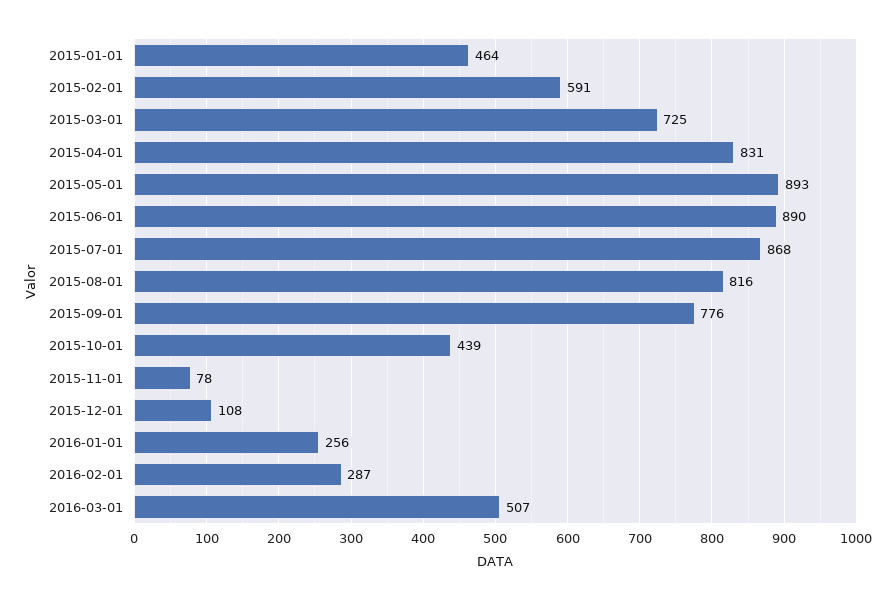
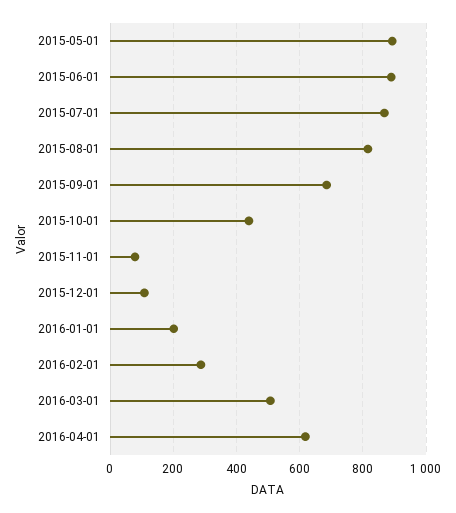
2015-01-01: 464 -> none
2015-02-01: 591 -> none
2015-03-01: 725 -> none
2015-04-01: 831 -> none
2015-09-01: 776 -> 680
2016-01-01: 256 -> 200
2016-04-01: none -> 620

